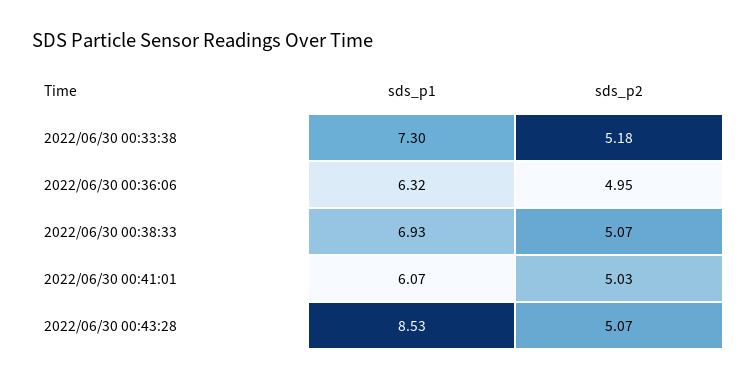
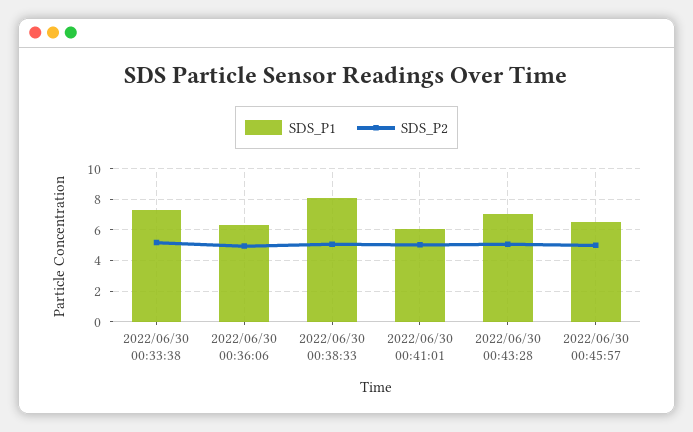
sds_p1, 2022/06/30 00:38:33: 6.93 -> 8
sds_p1, 2022/06/30 00:43:28: 8.53 -> 7
sds_p1, 2022/06/30 00:45:57: none -> 6.5
sds_p2, 2022/06/30 00:45:57: none -> 5

